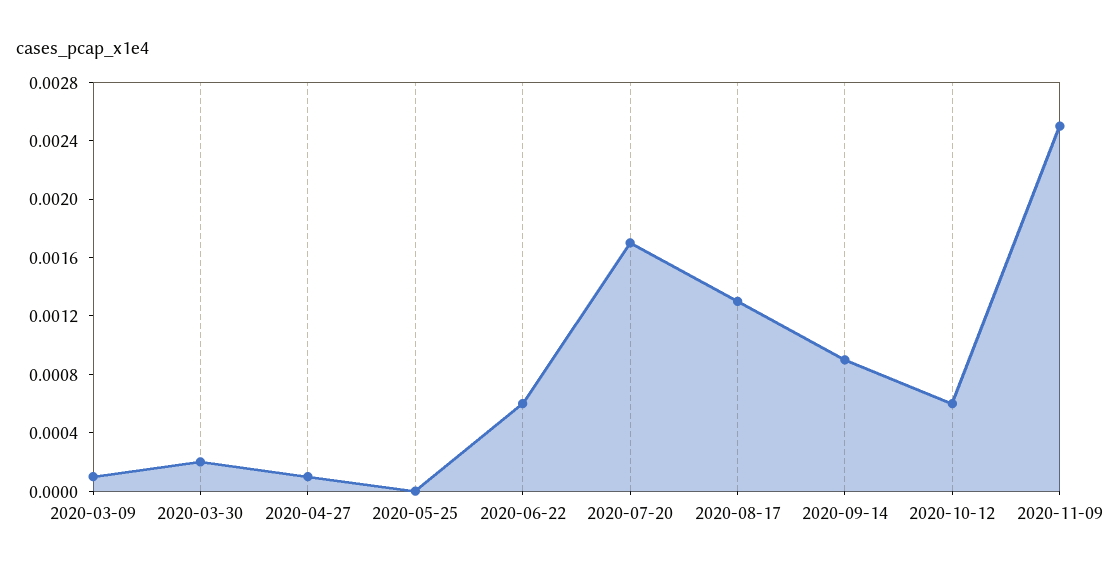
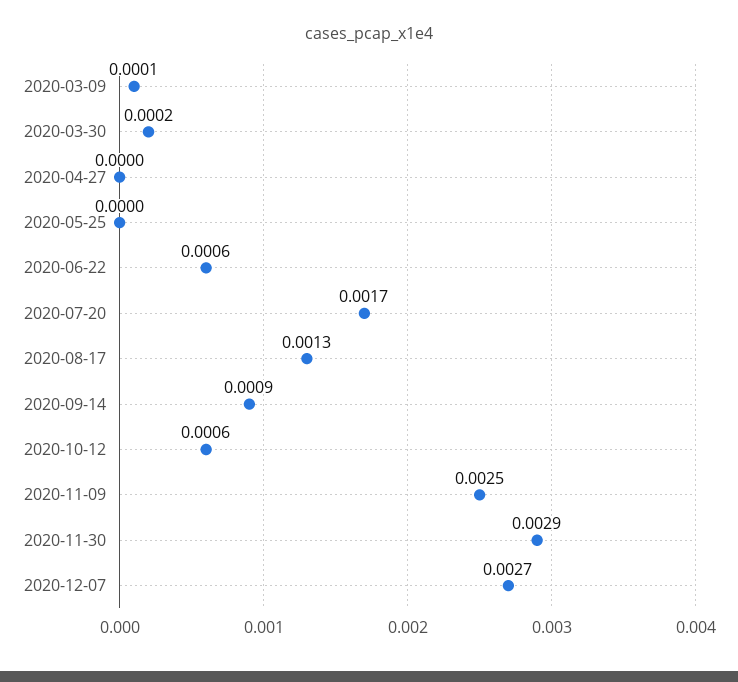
2020-04-27: 0.0001 -> 0
2020-11-30: none -> 0.0029
2020-12-07: none -> 0.0027

